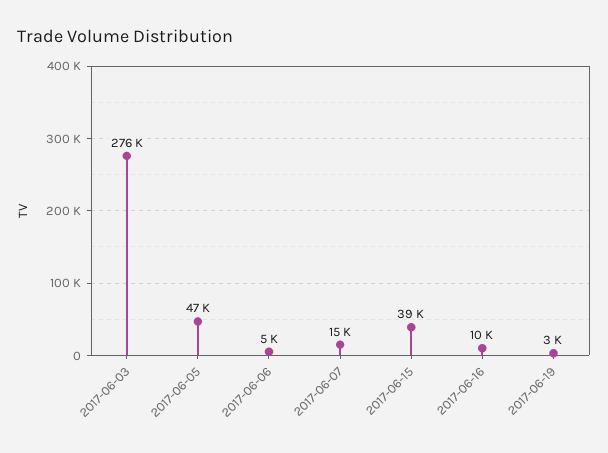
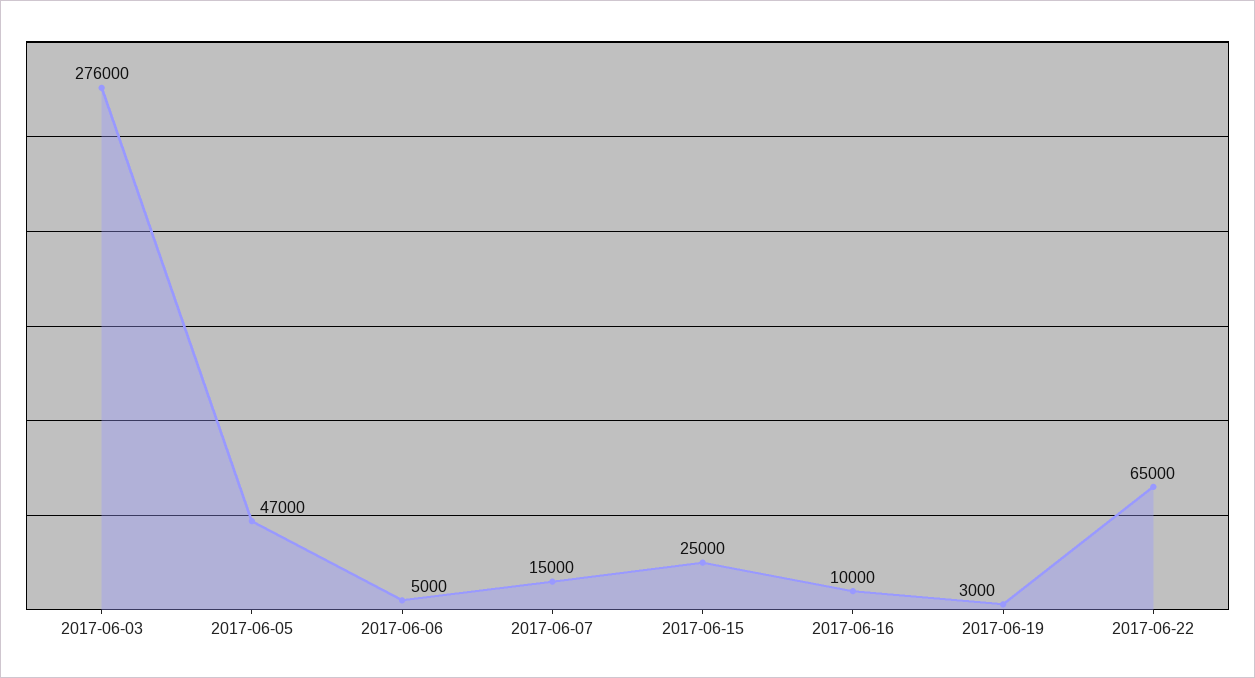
2017-06-15: 39000 -> 25000
2017-06-22: none -> 65000

